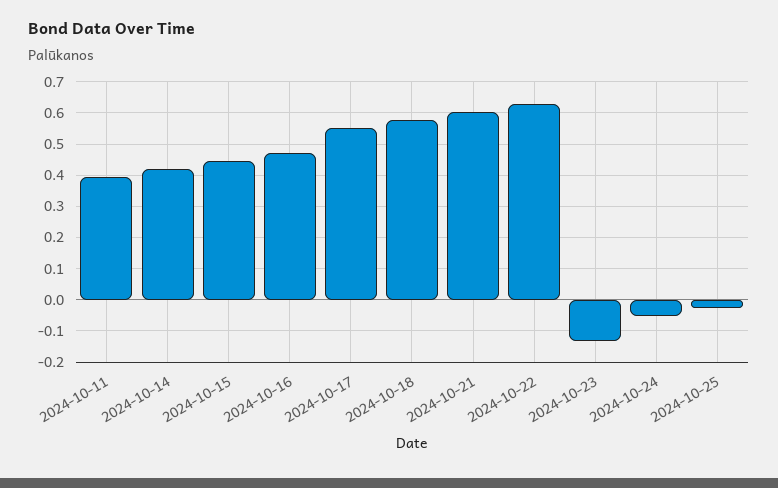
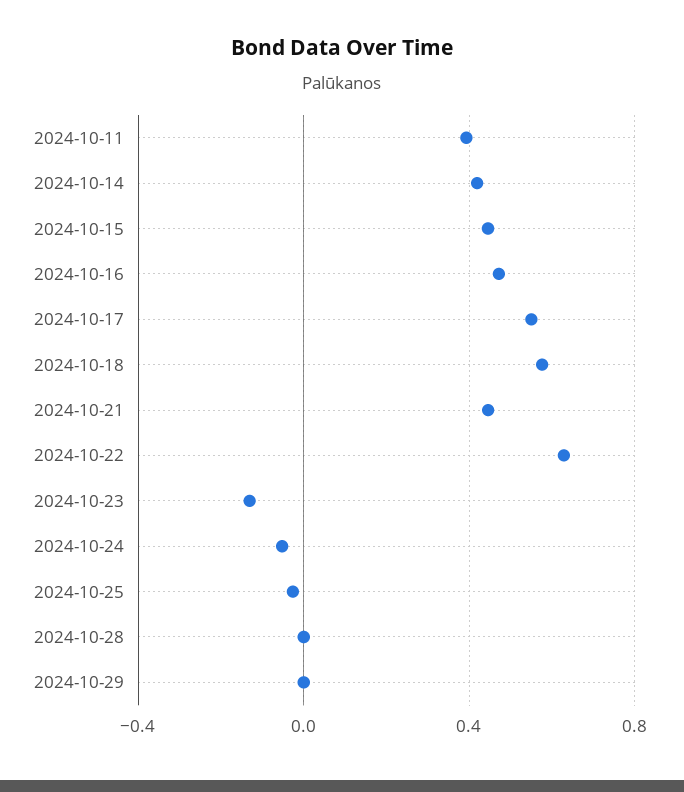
2024-10-21: 0.6 -> 0.45
2024-10-28: none -> 0
2024-10-29: none -> 0

